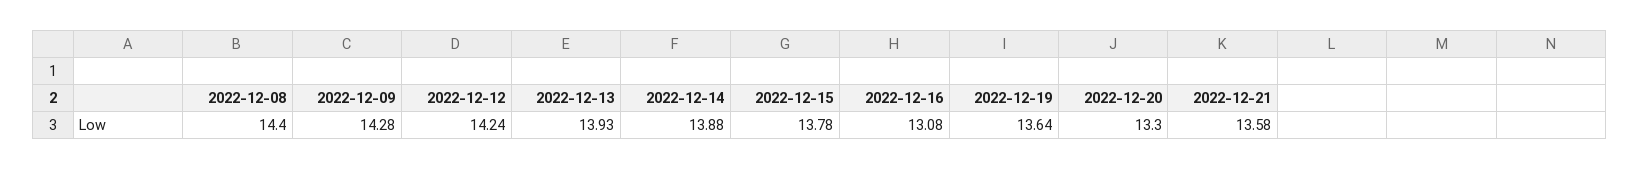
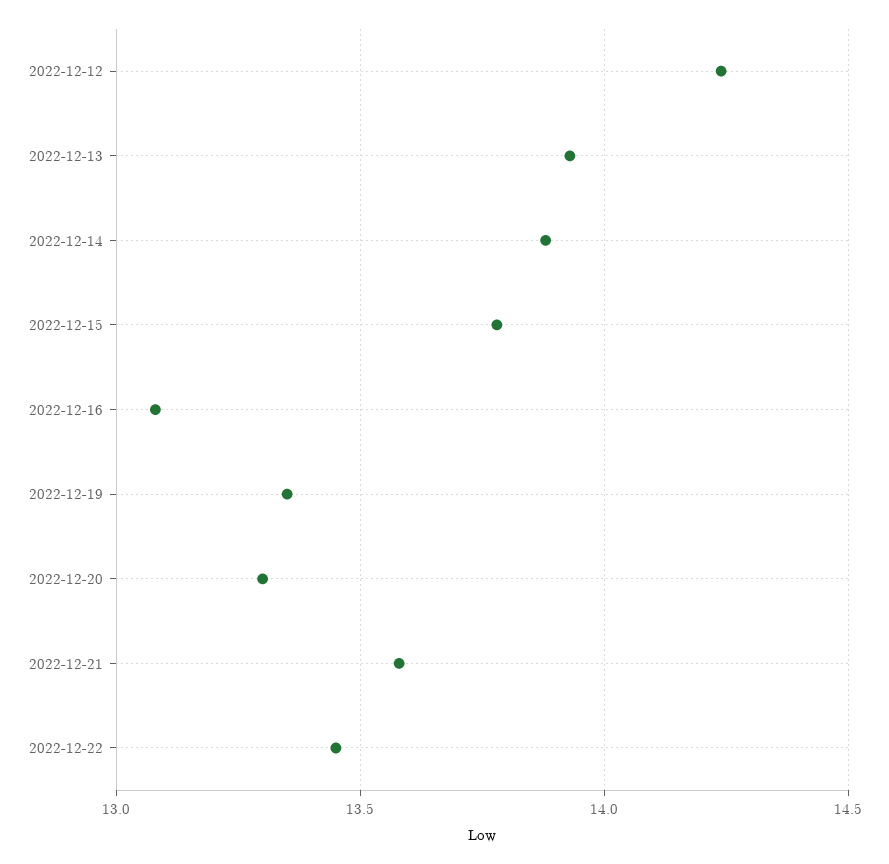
2022-12-08: 14.4 -> none
2022-12-09: 14.28 -> none
2022-12-19: 13.64 -> 13.35
2022-12-22: none -> 13.45

